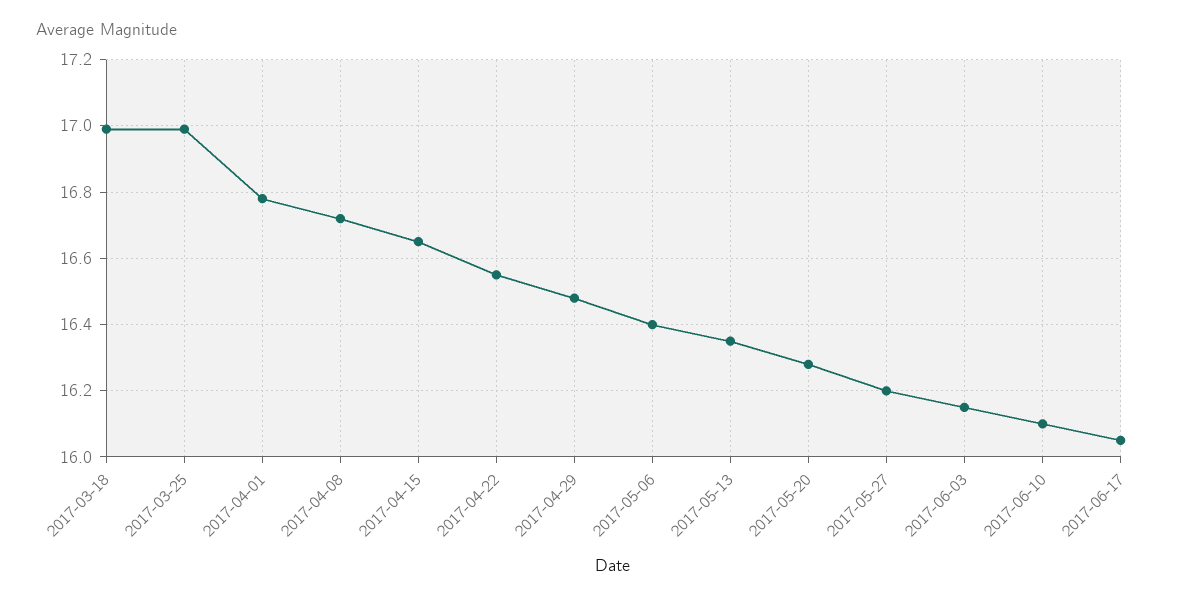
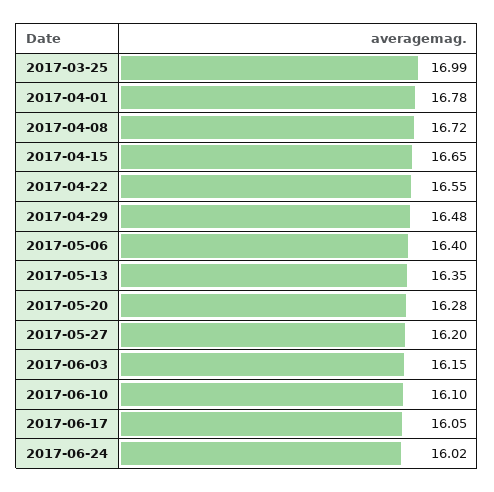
2017-03-18: 17 -> none
2017-06-24: none -> 16.02

